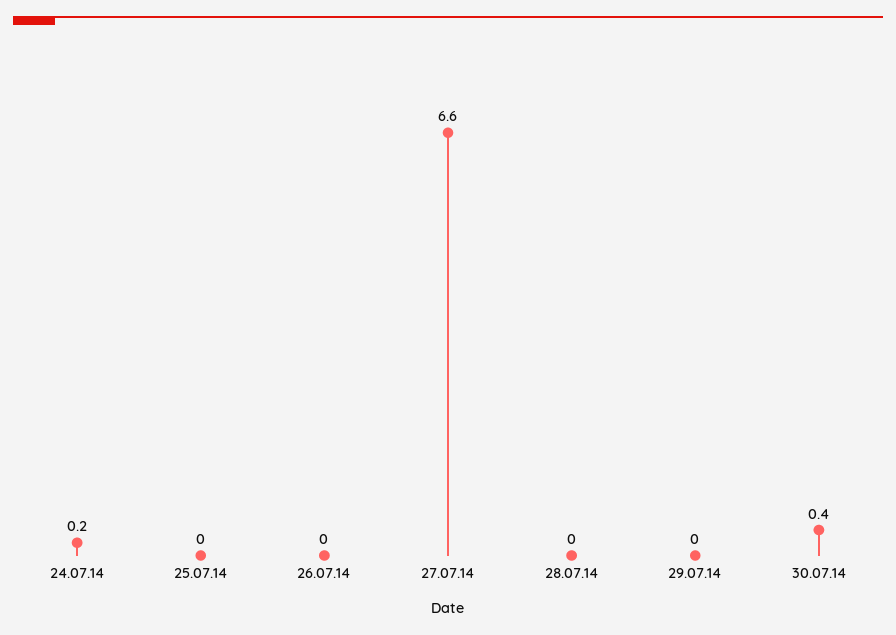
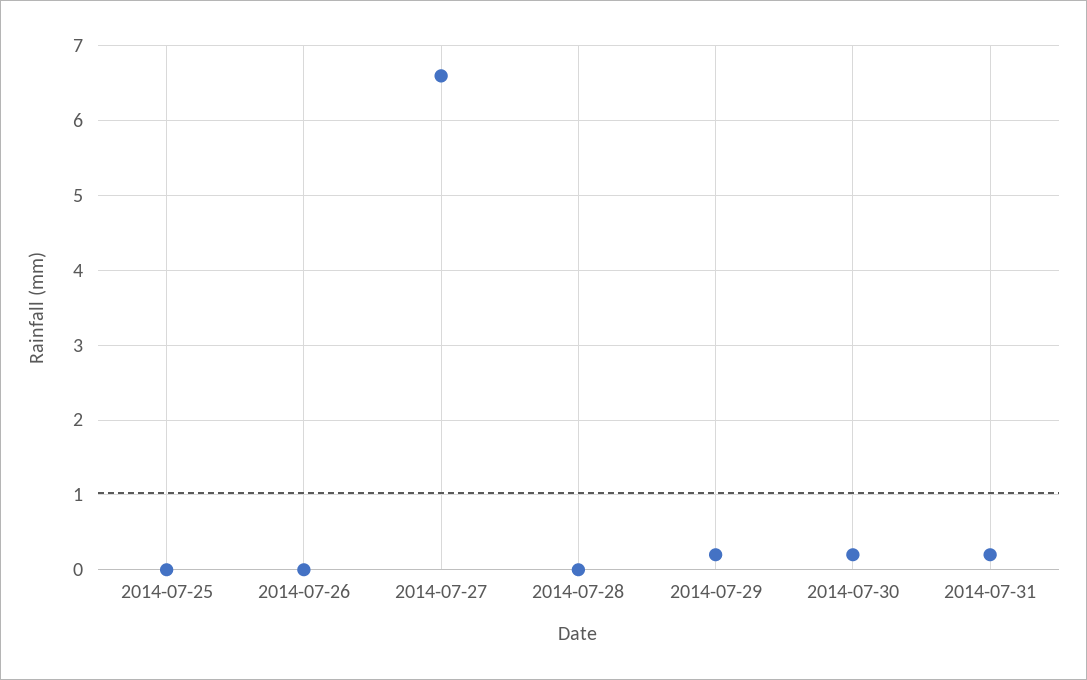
24.07.14: 0.2 -> none
29.07.14: 0 -> 0.2
30.07.14: 0.4 -> 0.2
2014-07-31: none -> 0.2

